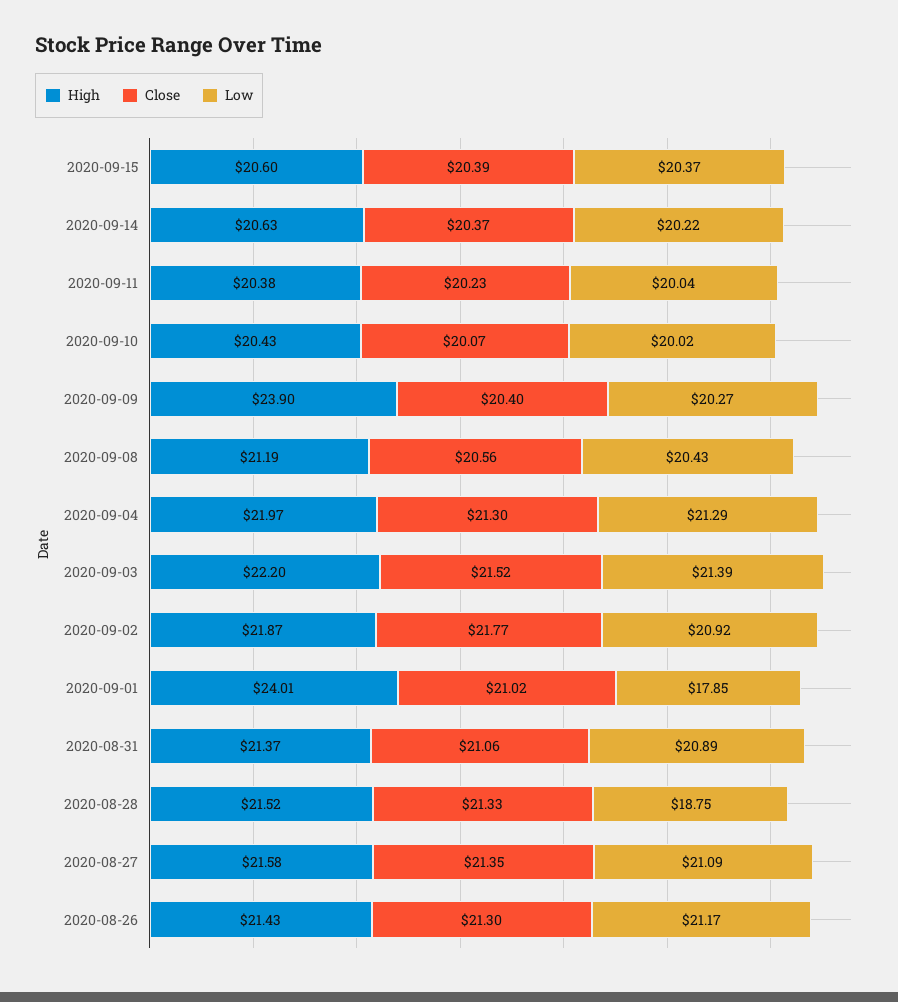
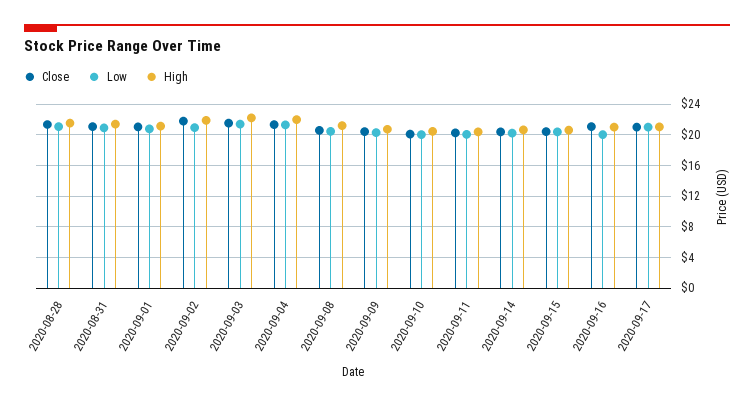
High, 2020-09-09: 23.9 -> 21
High, 2020-09-01: 24.01 -> 21
Low, 2020-09-01: 17.85 -> 21
Low, 2020-08-28: 18.75 -> 21
High, 2020-08-27: 21.58 -> none
Close, 2020-08-27: 21.35 -> none
Low, 2020-08-27: 21.09 -> none
High, 2020-08-26: 21.43 -> none
Close, 2020-08-26: 21.3 -> none
Low, 2020-08-26: 21.17 -> none
Close, 2020-09-16: none -> 21
Low, 2020-09-16: none -> 20
High, 2020-09-16: none -> 21
Close, 2020-09-17: none -> 21
Low, 2020-09-17: none -> 21
High, 2020-09-17: none -> 21

